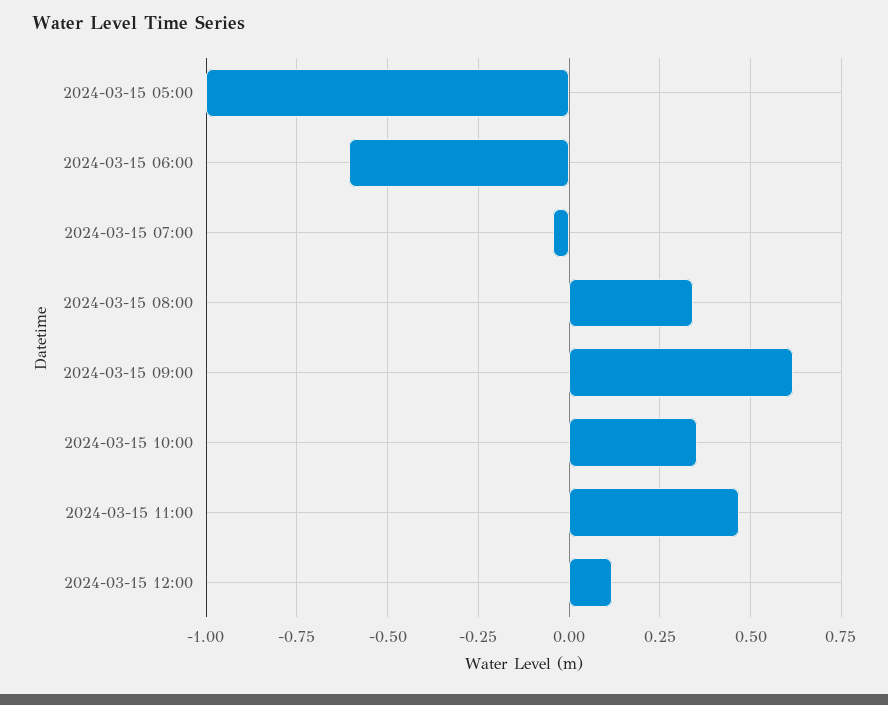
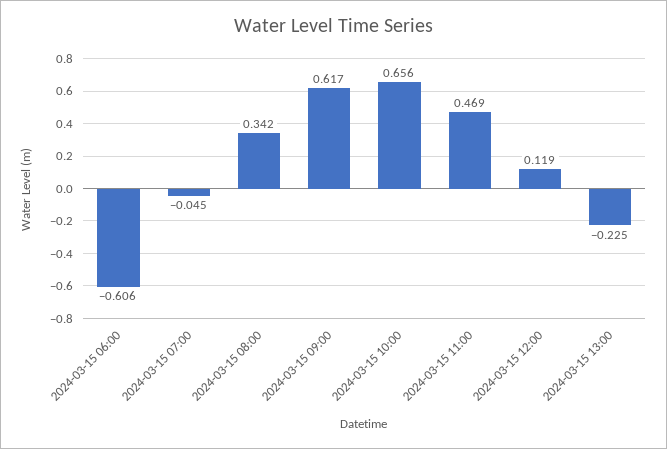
2024-03-15 05:00: -1 -> none
2024-03-15 10:00: 0.35 -> 0.656
2024-03-15 13:00: none -> -0.225

